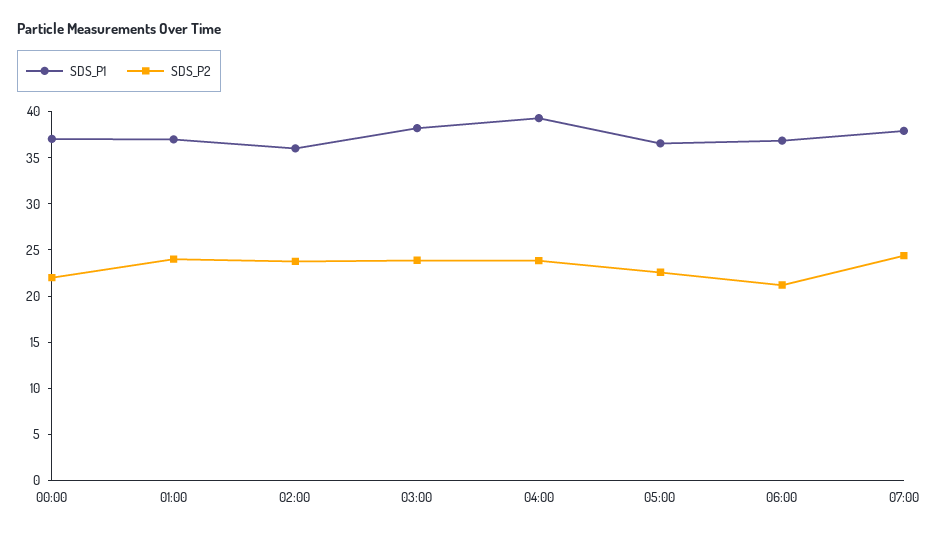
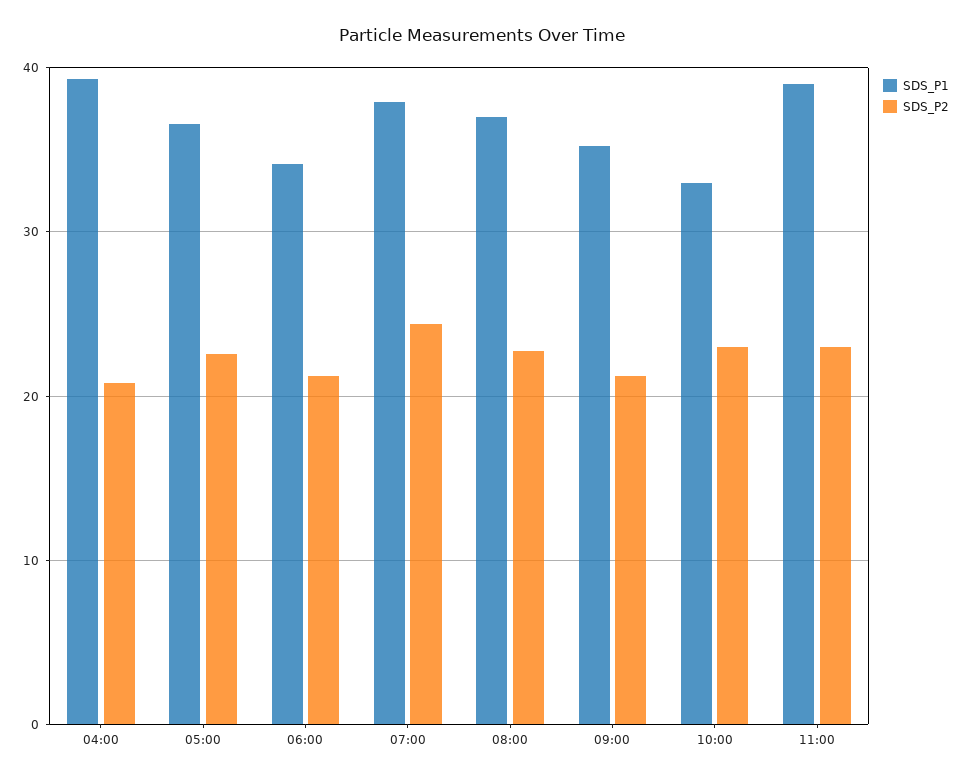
SDS_P1, 00:00: 37 -> none
SDS_P2, 00:00: 22 -> none
SDS_P1, 01:00: 37 -> none
SDS_P2, 01:00: 24 -> none
SDS_P1, 02:00: 36 -> none
SDS_P2, 02:00: 24 -> none
SDS_P1, 03:00: 38 -> none
SDS_P2, 03:00: 24 -> none
SDS_P2, 04:00: 24 -> 21
SDS_P1, 06:00: 37 -> 34
SDS_P1, 08:00: none -> 37
SDS_P2, 08:00: none -> 23
SDS_P1, 09:00: none -> 35
SDS_P2, 09:00: none -> 21
SDS_P1, 10:00: none -> 33
SDS_P2, 10:00: none -> 23
SDS_P1, 11:00: none -> 39
SDS_P2, 11:00: none -> 23

